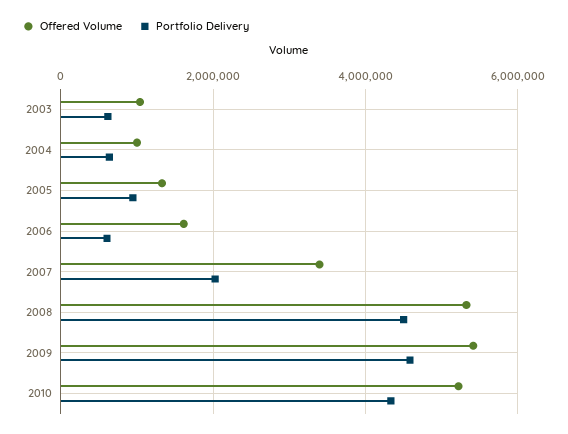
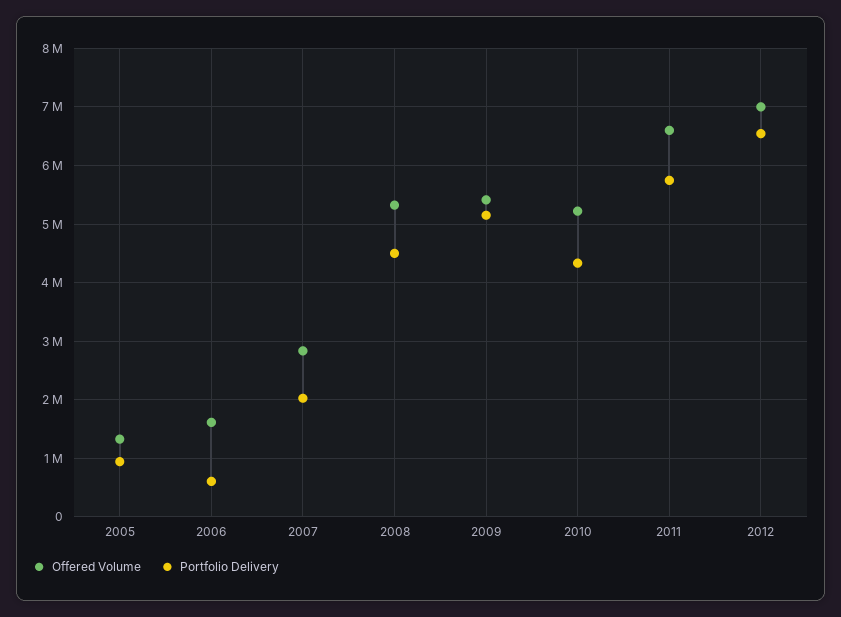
Offered Volume, 2003: 1000000 -> none
Portfolio Delivery, 2003: 600000 -> none
Offered Volume, 2004: 1000000 -> none
Portfolio Delivery, 2004: 600000 -> none
Offered Volume, 2007: 3400000 -> 2800000
Portfolio Delivery, 2009: 4600000 -> 5200000
Offered Volume, 2011: none -> 6600000
Portfolio Delivery, 2011: none -> 5800000
Offered Volume, 2012: none -> 7000000
Portfolio Delivery, 2012: none -> 6600000

